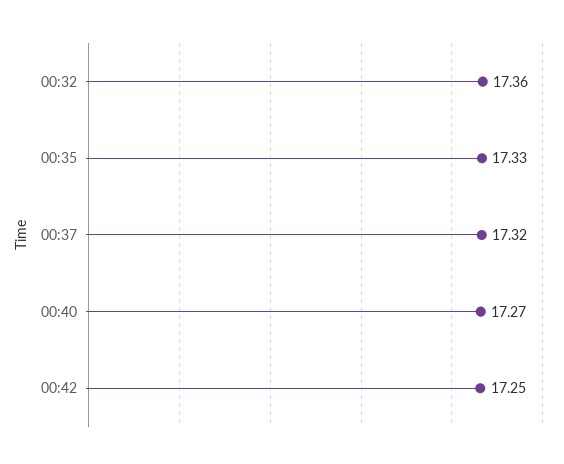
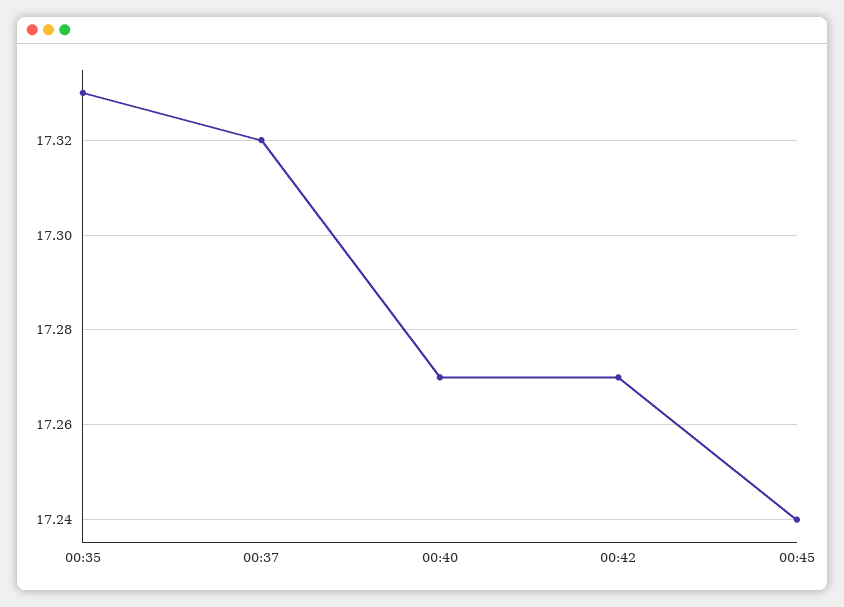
00:32: 17.36 -> none
00:42: 17.25 -> 17.27
00:45: none -> 17.24

